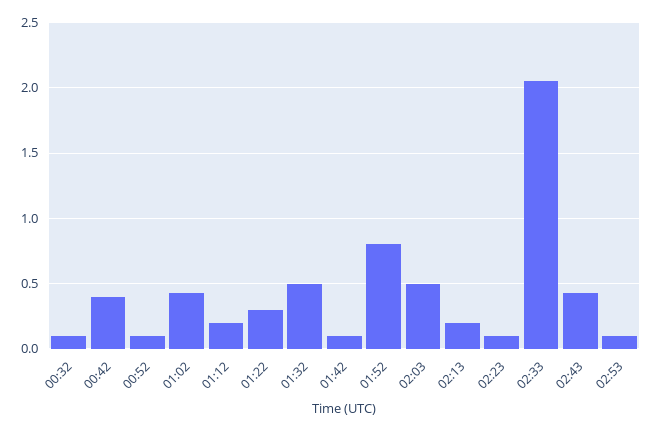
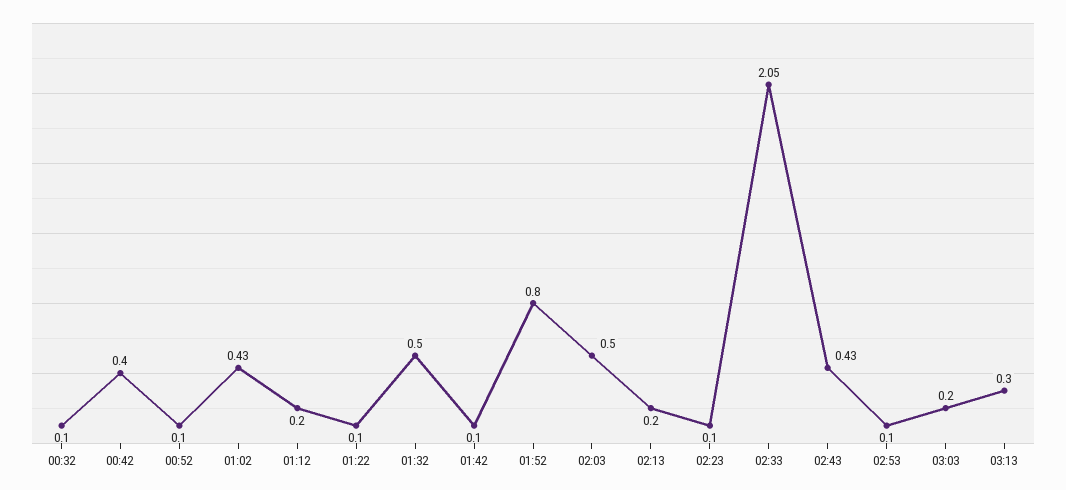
01:22: 0.3 -> 0.1
03:03: none -> 0.2
03:13: none -> 0.3

